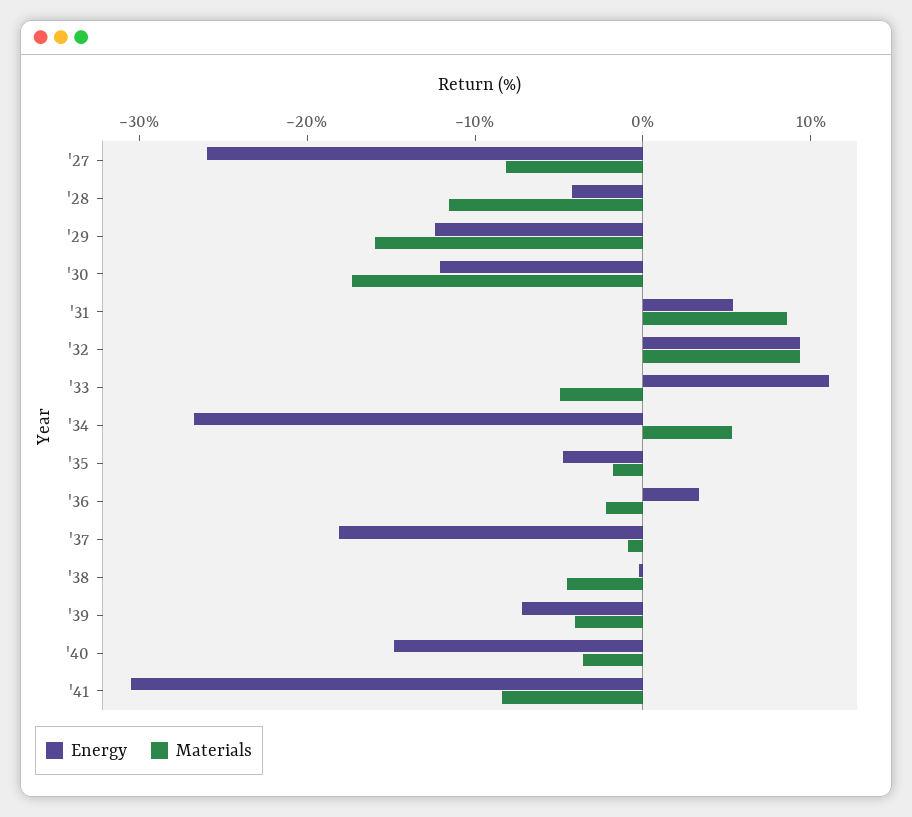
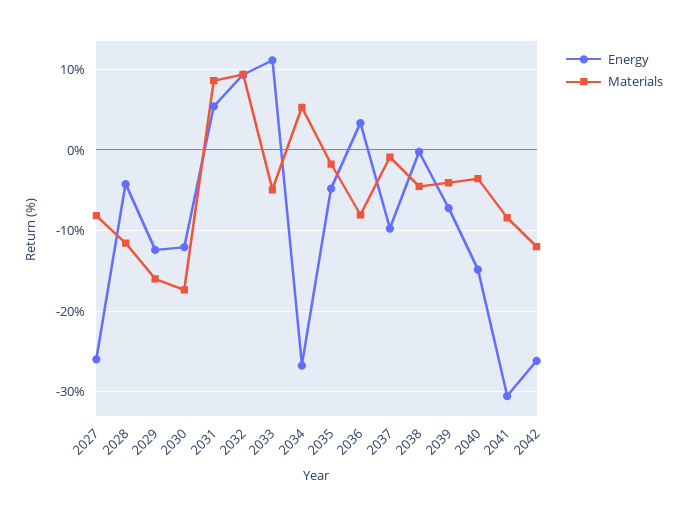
Materials, '36: -2 -> -8
Energy, '37: -18 -> -10
Energy, 2042: none -> -26
Materials, 2042: none -> -12

